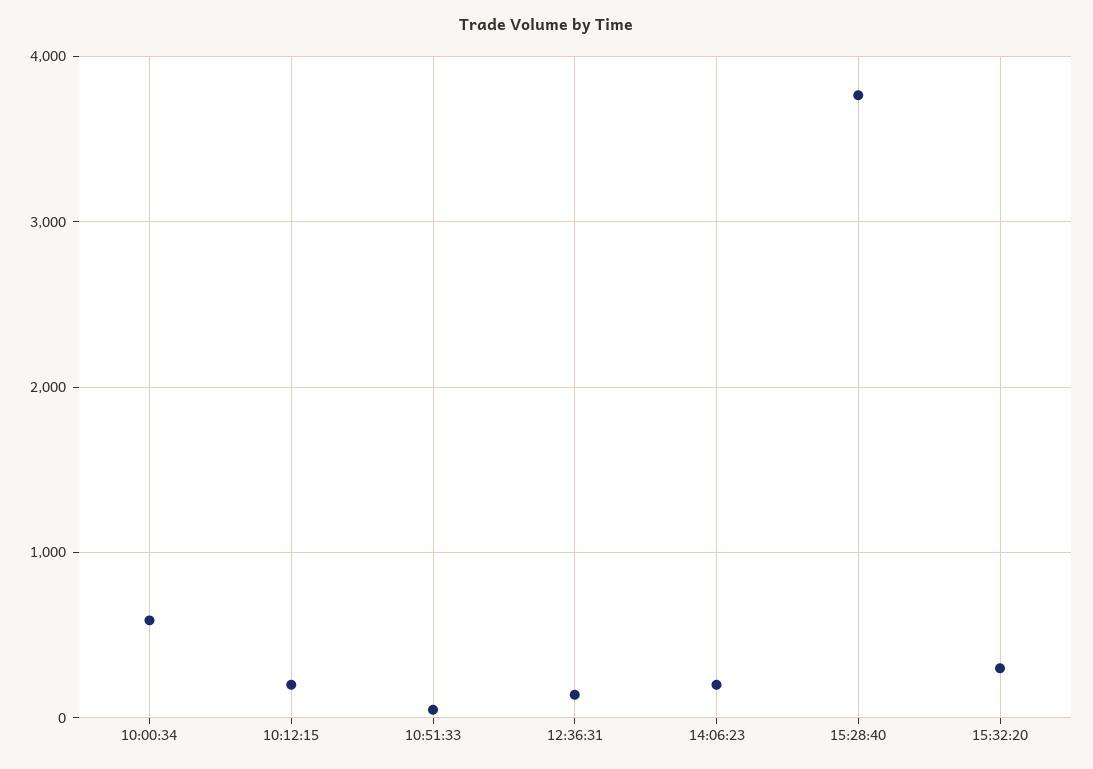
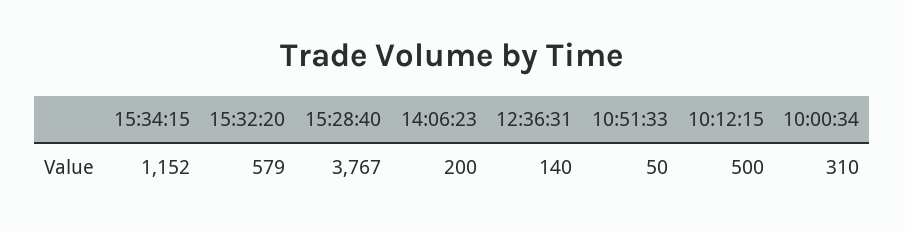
10:00:34: 600 -> 310
10:12:15: 200 -> 500
15:32:20: 300 -> 579
15:34:15: none -> 1152

